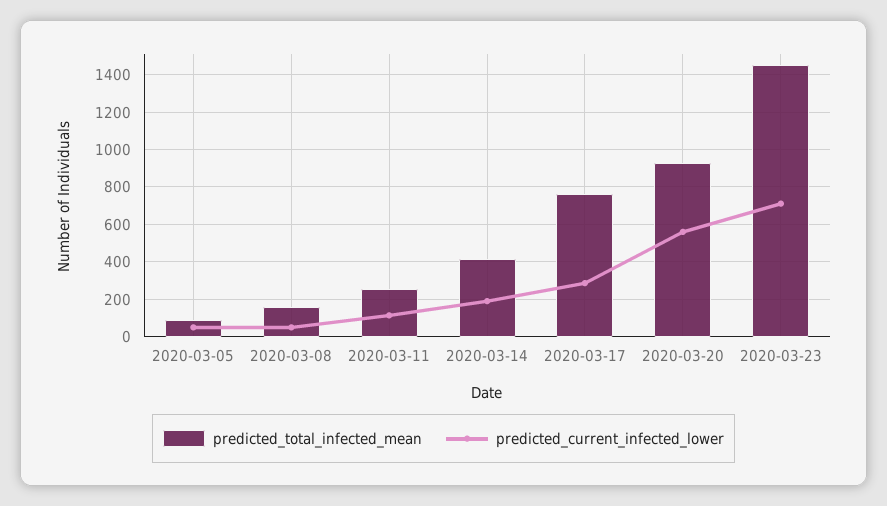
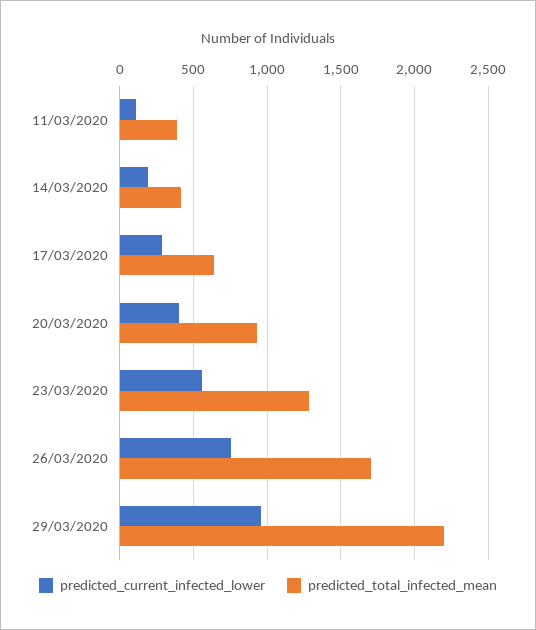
predicted_total_infected_mean, 2020-03-05: 100 -> none
predicted_current_infected_lower, 2020-03-05: 50 -> none
predicted_total_infected_mean, 2020-03-08: 150 -> none
predicted_current_infected_lower, 2020-03-08: 50 -> none
predicted_total_infected_mean, 2020-03-11: 250 -> 400
predicted_total_infected_mean, 2020-03-17: 750 -> 650
predicted_current_infected_lower, 2020-03-20: 550 -> 400
predicted_total_infected_mean, 2020-03-23: 1450 -> 1300
predicted_current_infected_lower, 2020-03-23: 700 -> 550
predicted_current_infected_lower, 26/03/2020: none -> 750
predicted_total_infected_mean, 26/03/2020: none -> 1700
predicted_current_infected_lower, 29/03/2020: none -> 950
predicted_total_infected_mean, 29/03/2020: none -> 2200

